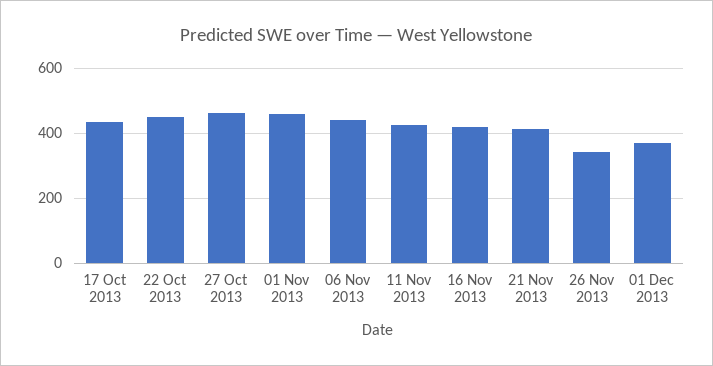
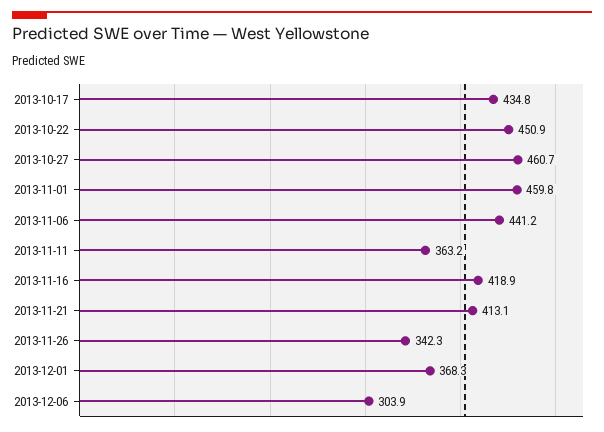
11 Nov 2013: 420 -> 363.2
2013-12-06: none -> 303.9

